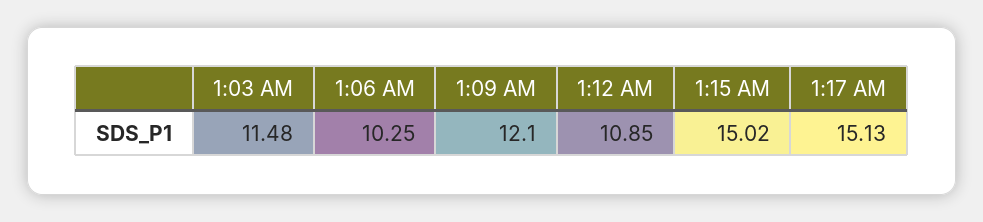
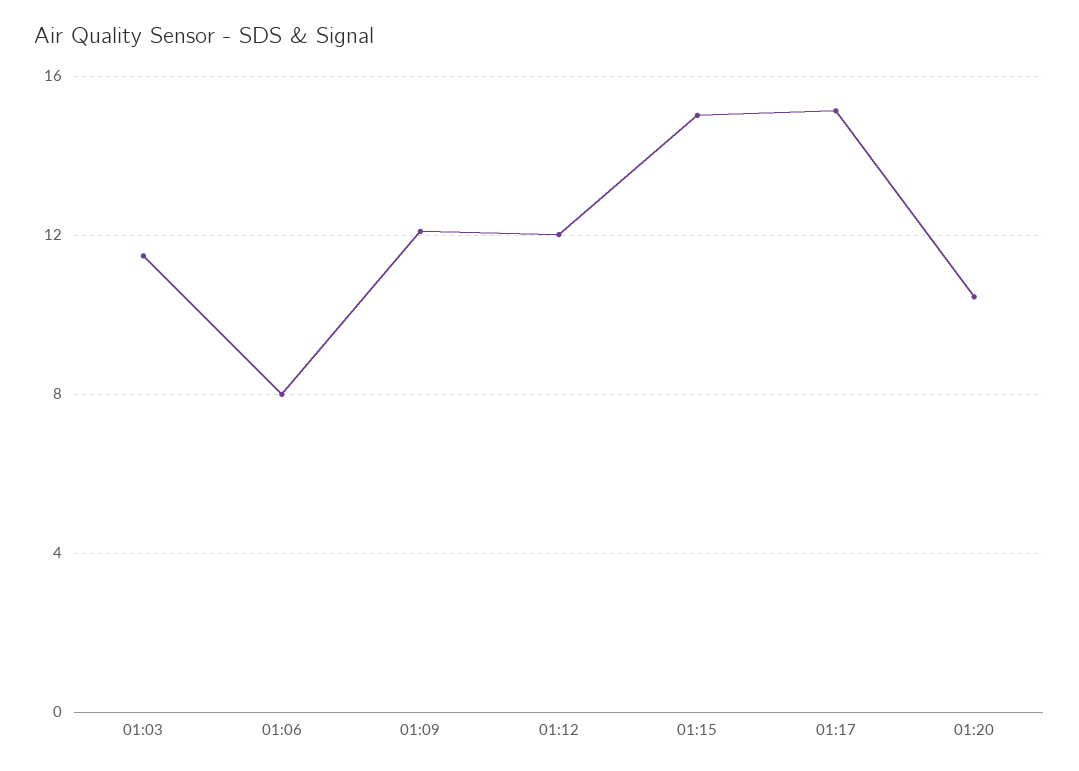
1:06 AM: 10.25 -> 8
1:12 AM: 10.85 -> 12
01:20: none -> 10.5

